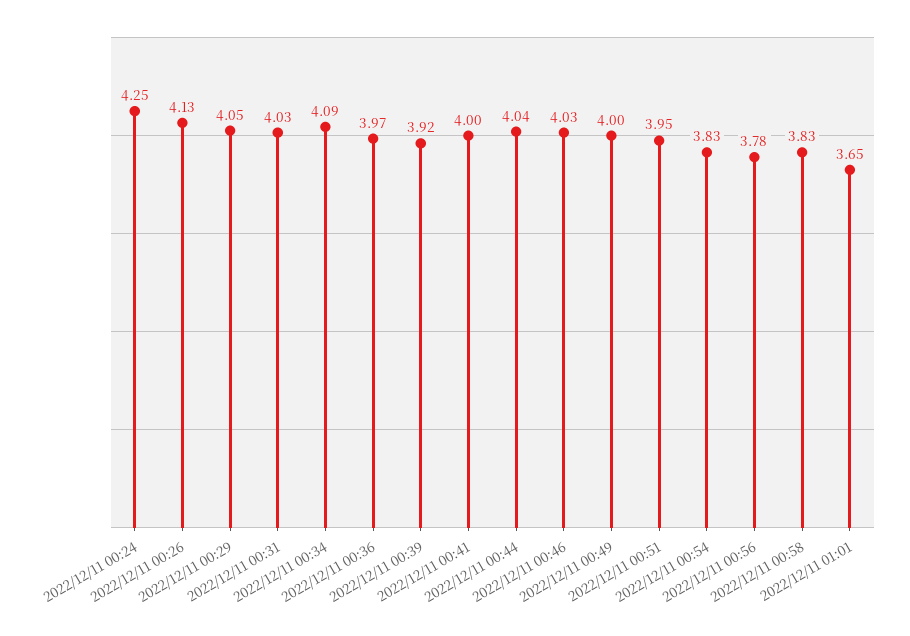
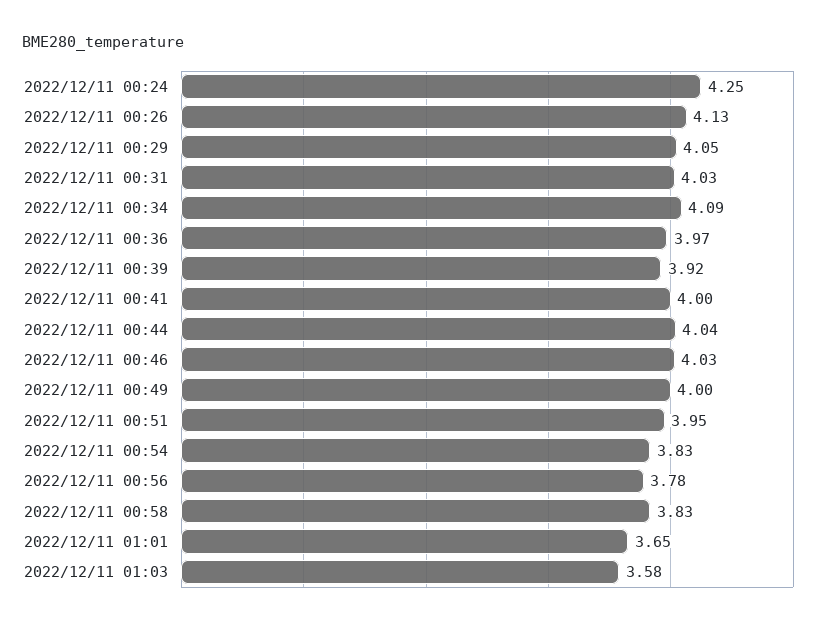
2022/12/11 01:03: none -> 3.58

